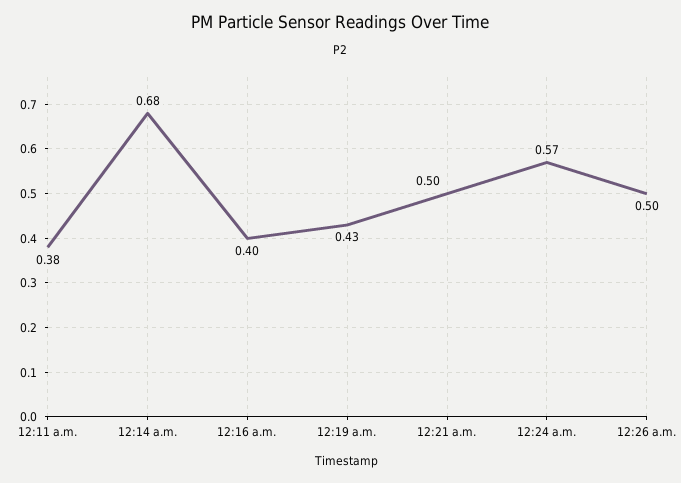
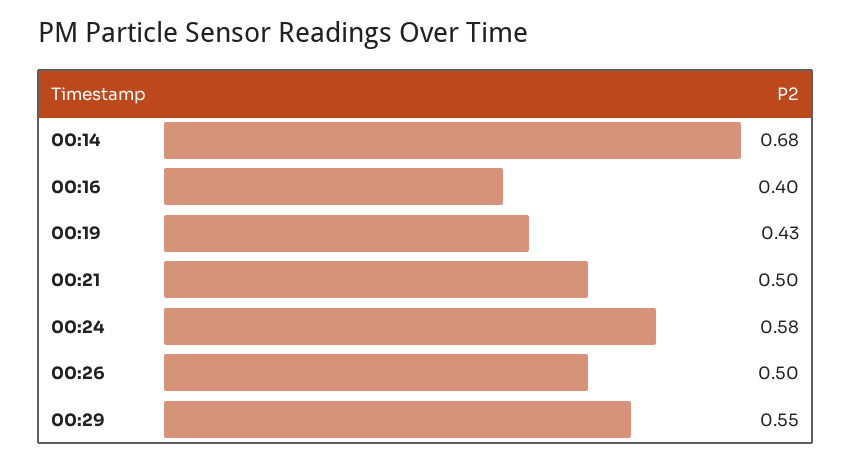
12:11 a.m.: 0.38 -> none
12:24 a.m.: 0.57 -> 0.58
00:29: none -> 0.55

